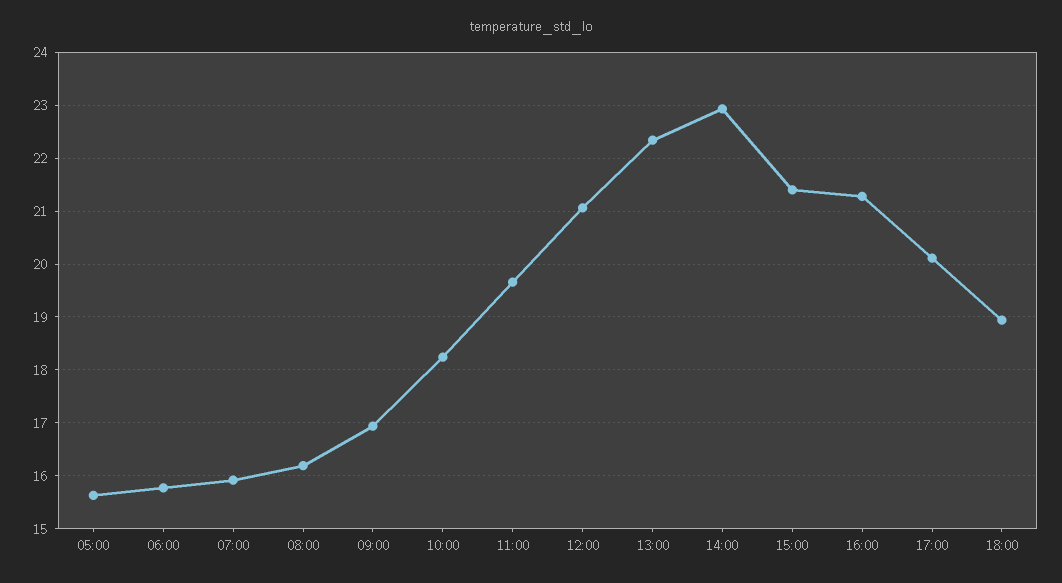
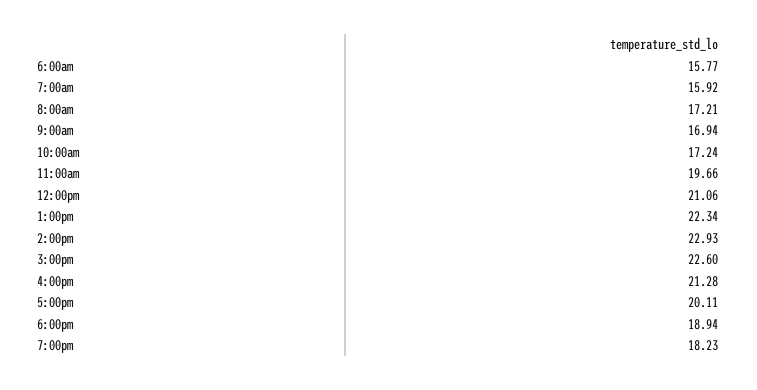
05:00: 15.6 -> none
08:00: 16.2 -> 17.21
10:00: 18.2 -> 17.24
15:00: 21.4 -> 22.6
7:00pm: none -> 18.23

